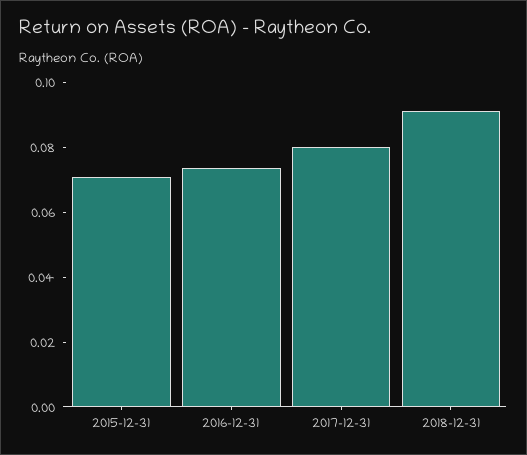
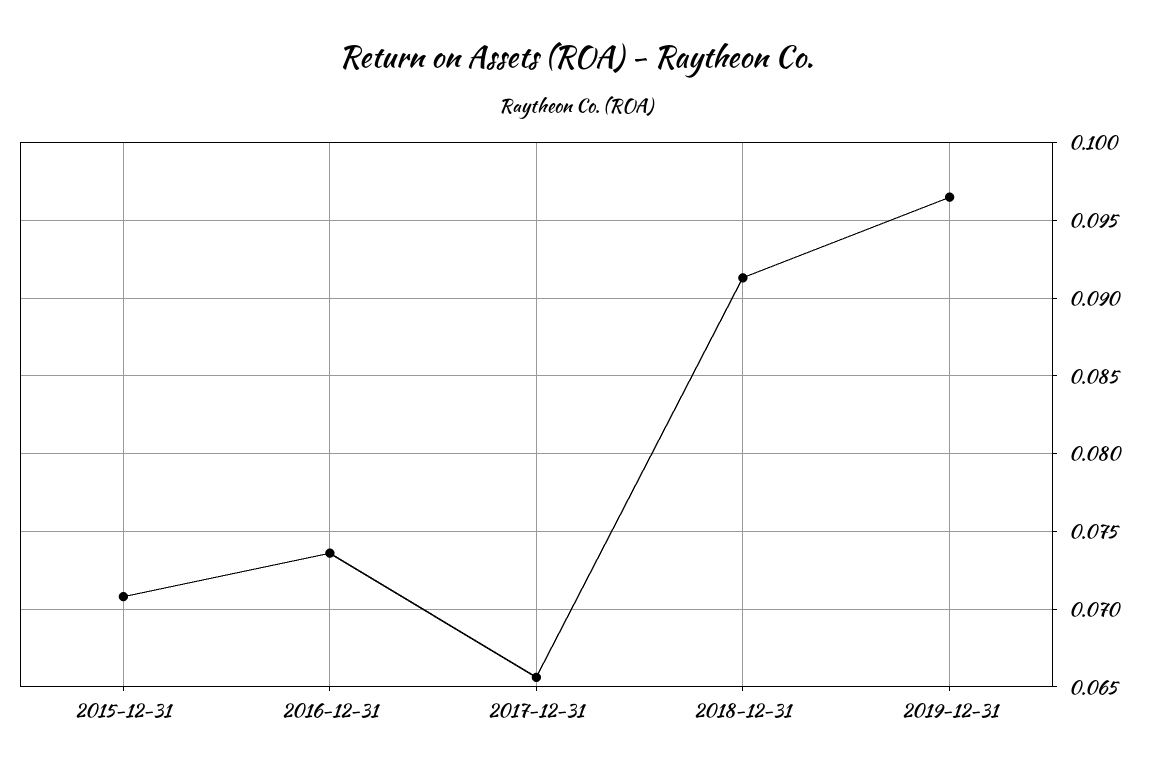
2017-12-31: 0.08 -> 0.0655
2019-12-31: none -> 0.0965

